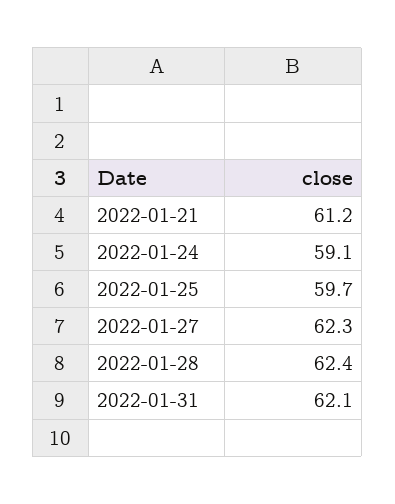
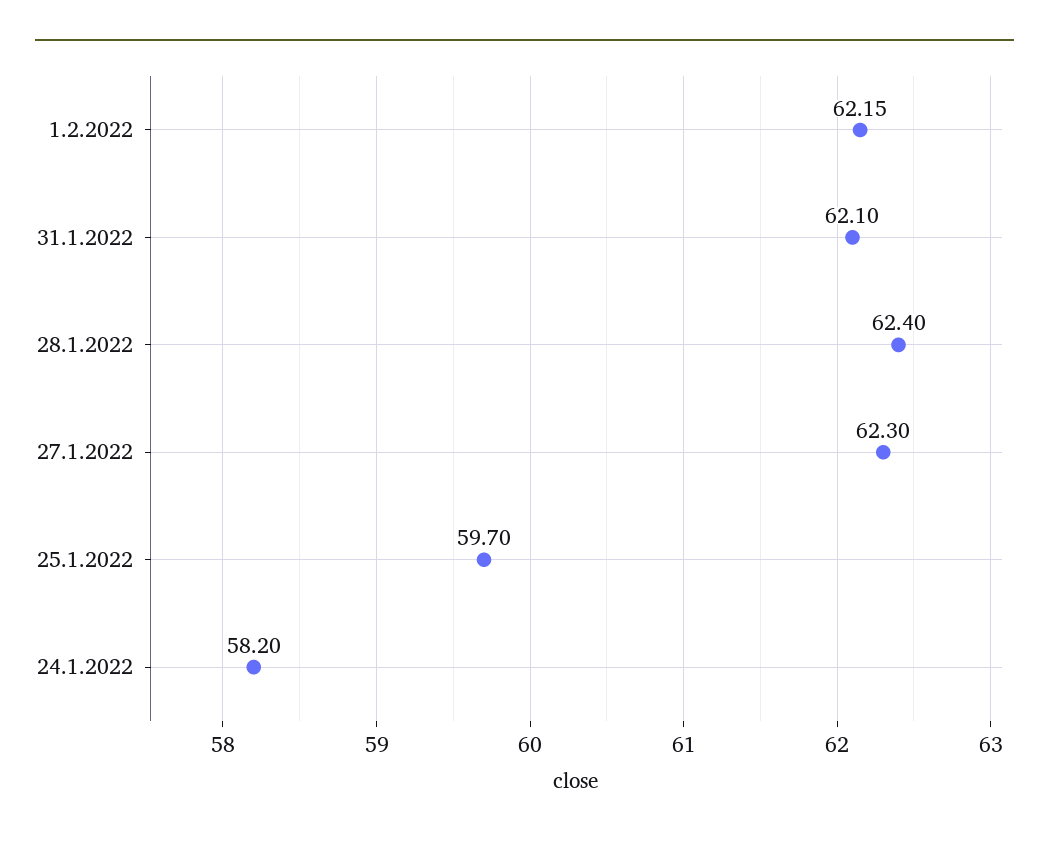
2022-01-21: 61.2 -> none
2022-01-24: 59.1 -> 58.2
1.2.2022: none -> 62.15

